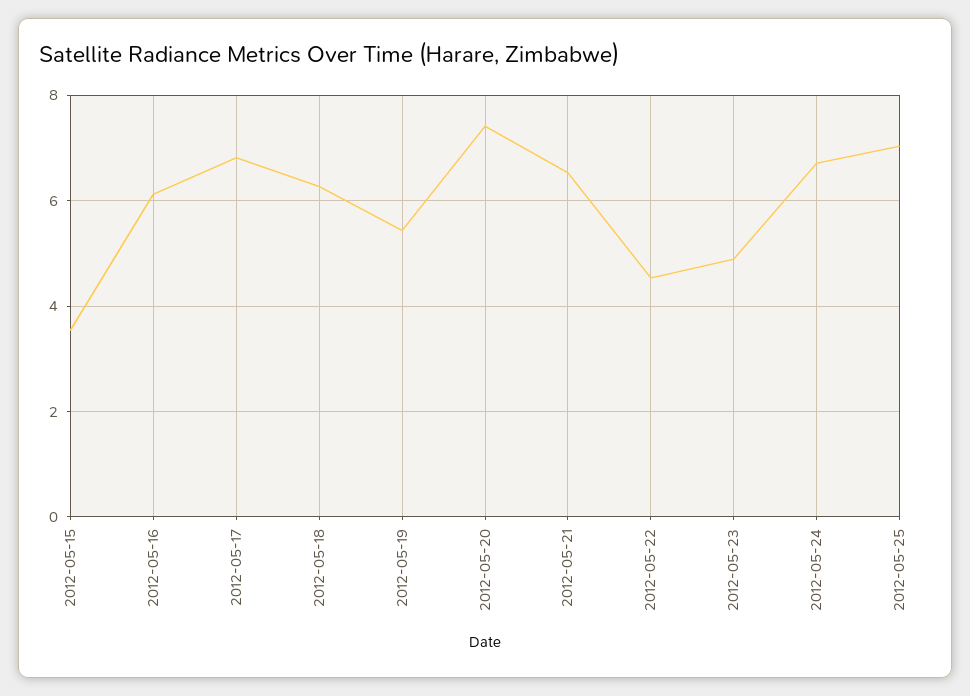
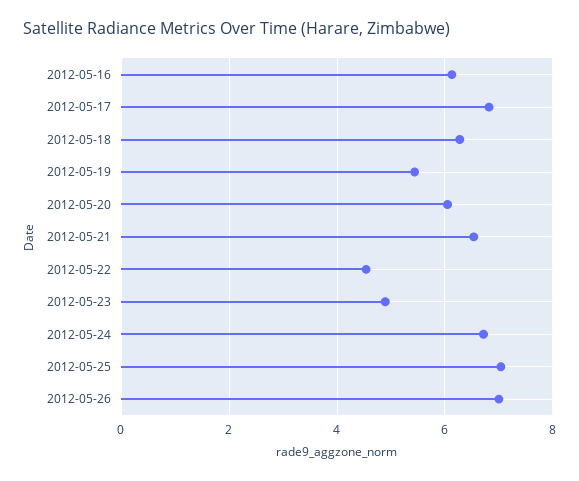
2012-05-15: 3.6 -> none
2012-05-20: 7.4 -> 6
2012-05-26: none -> 7

